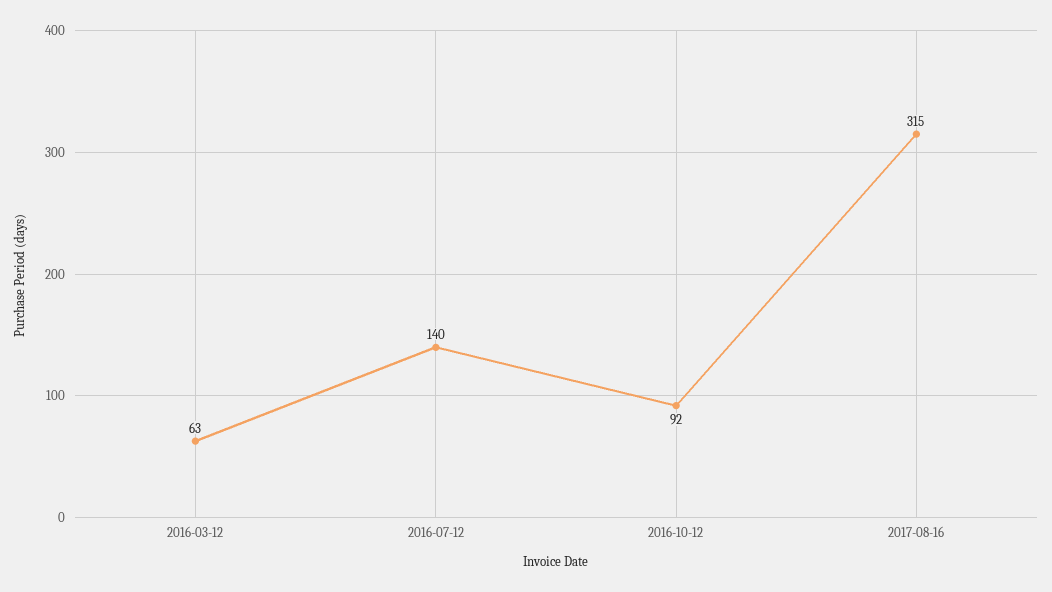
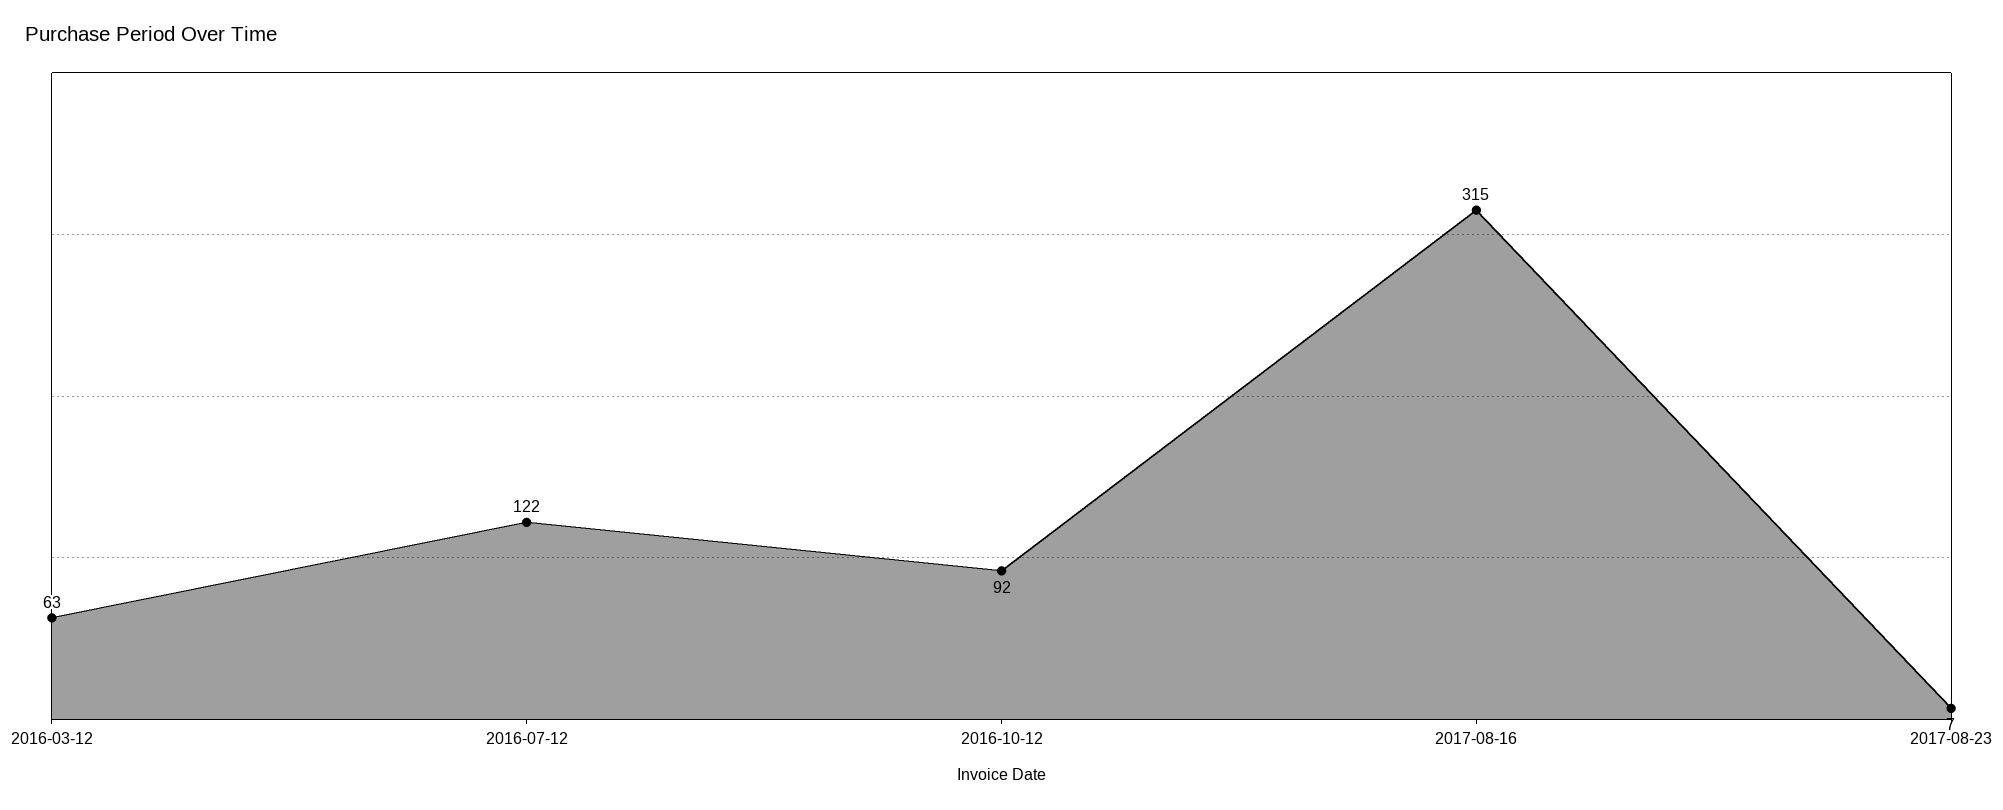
2016-07-12: 140 -> 122
2017-08-23: none -> 7

